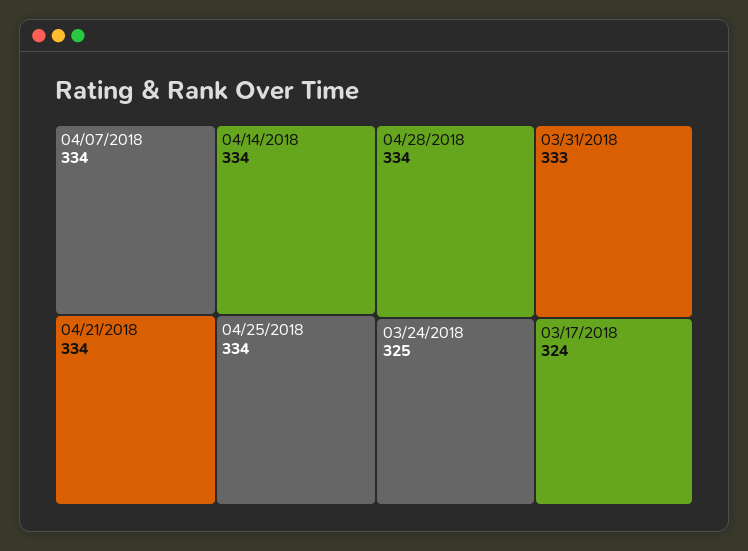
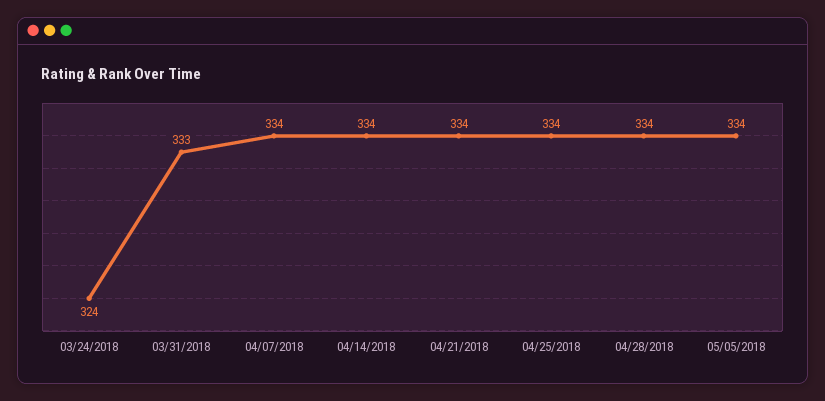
03/24/2018: 325 -> 324
03/17/2018: 324 -> none
05/05/2018: none -> 334

